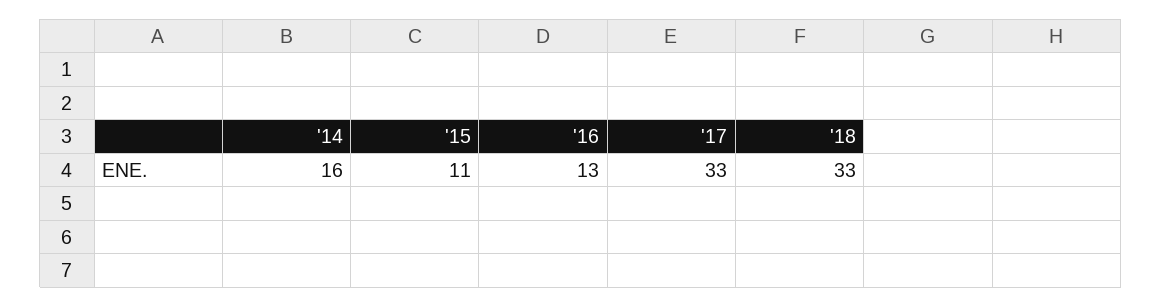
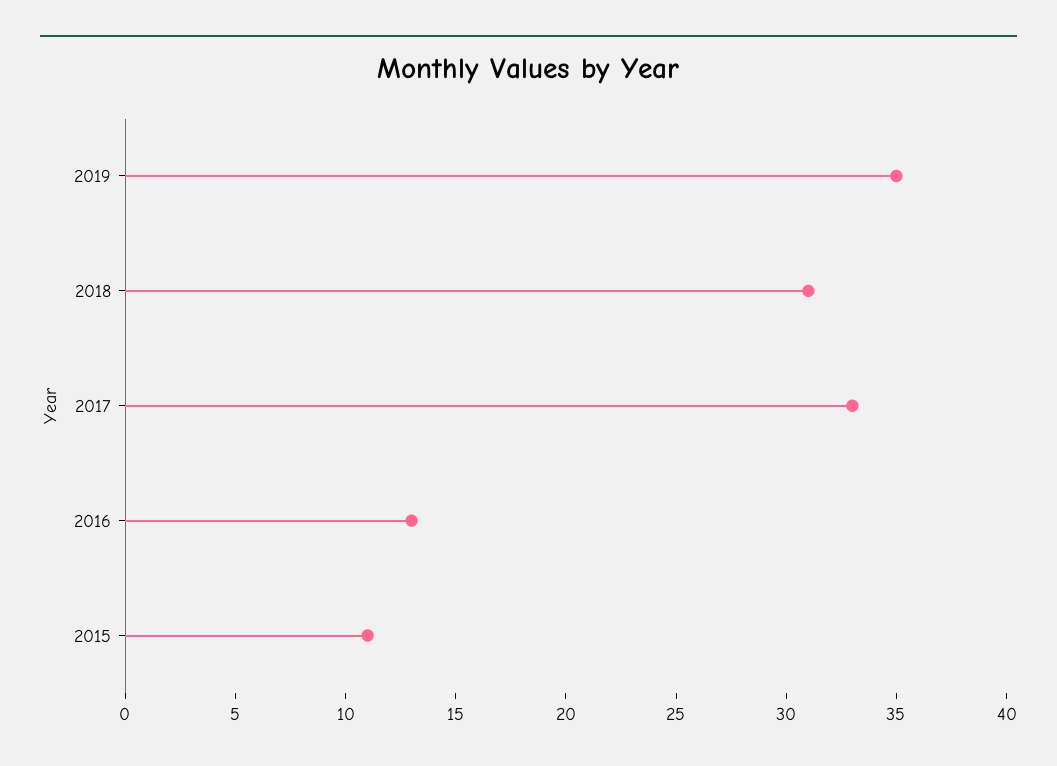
'14: 16 -> none
'18: 33 -> 31
2019: none -> 35

